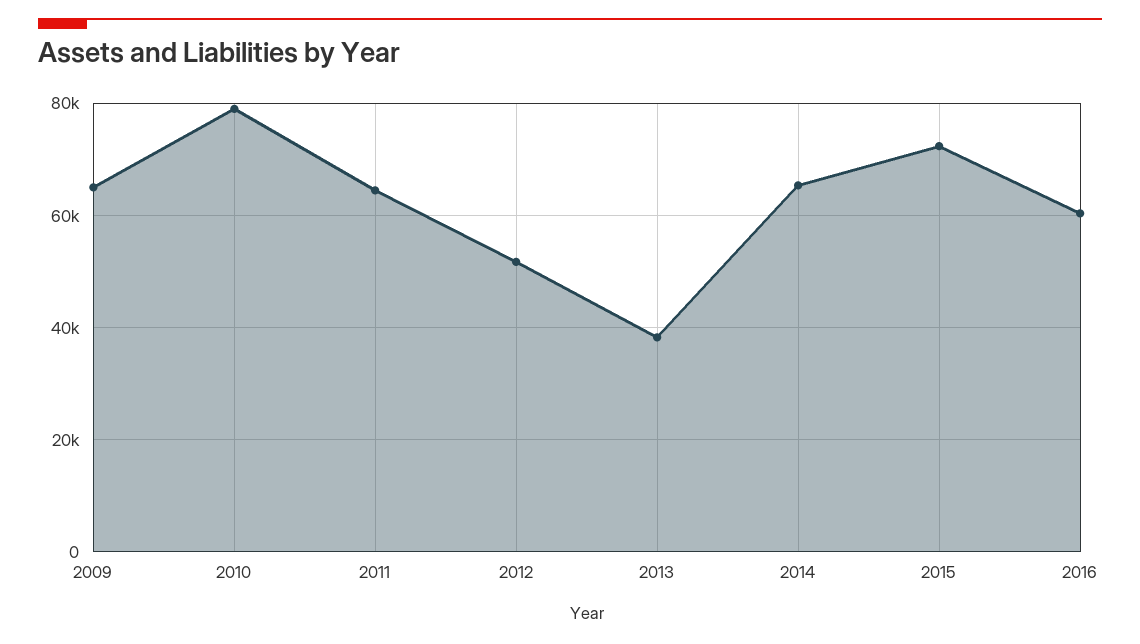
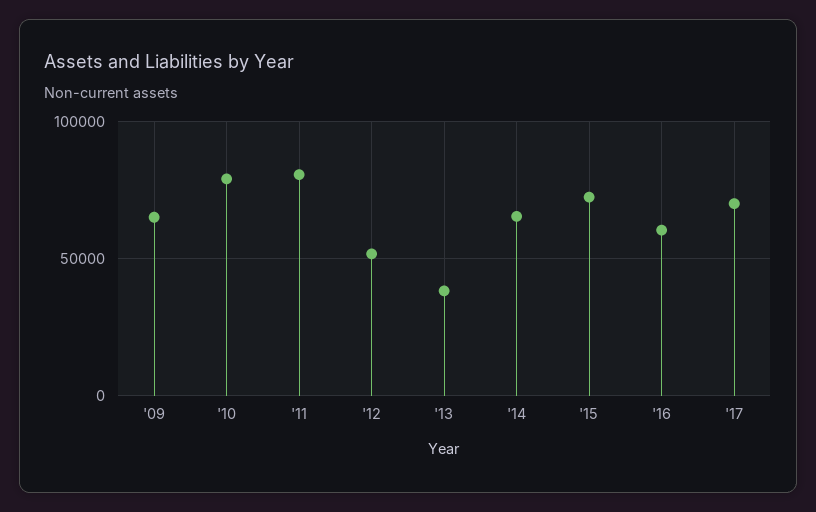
2011: 64000 -> 80000
'17: none -> 70000

